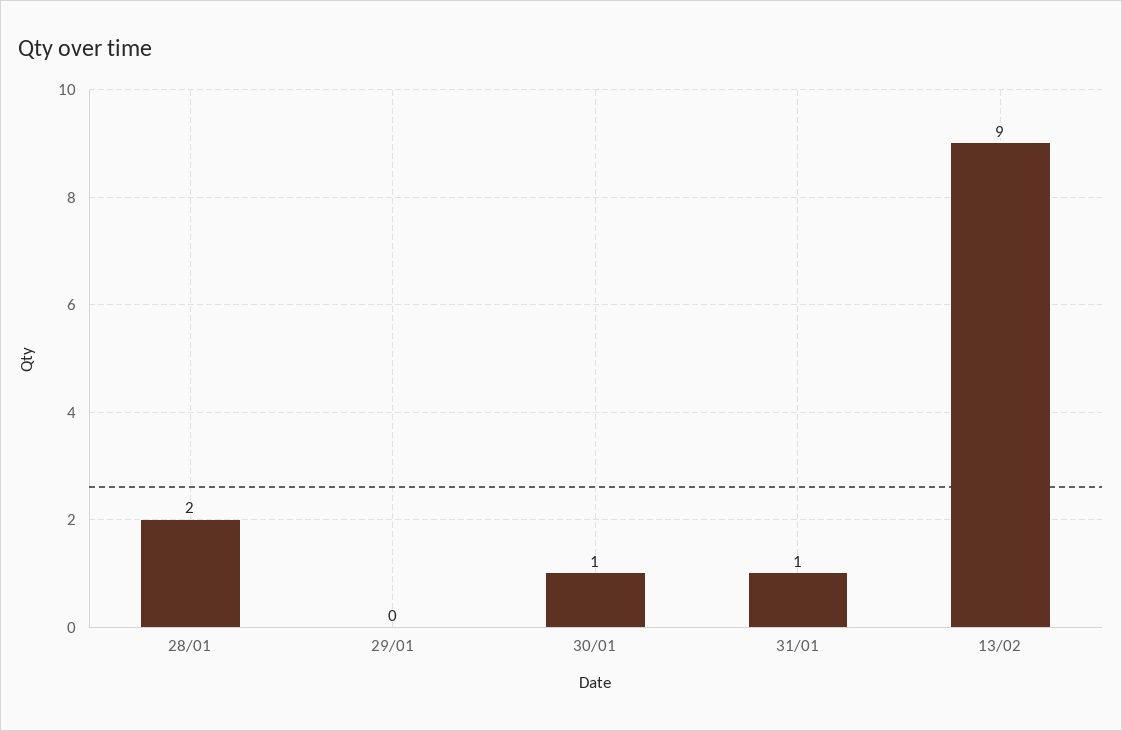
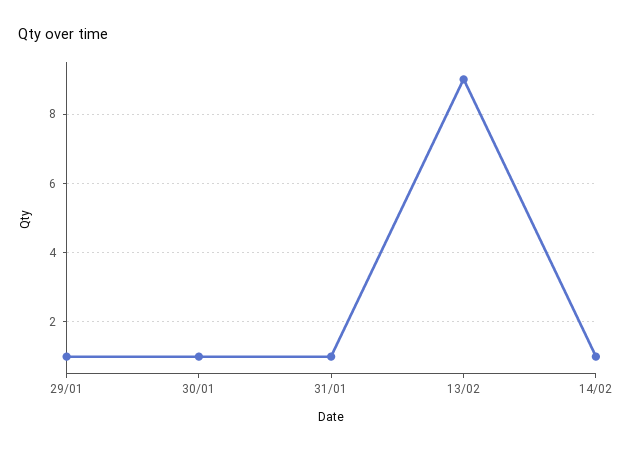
28/01: 2 -> none
29/01: 0 -> 1
14/02: none -> 1

